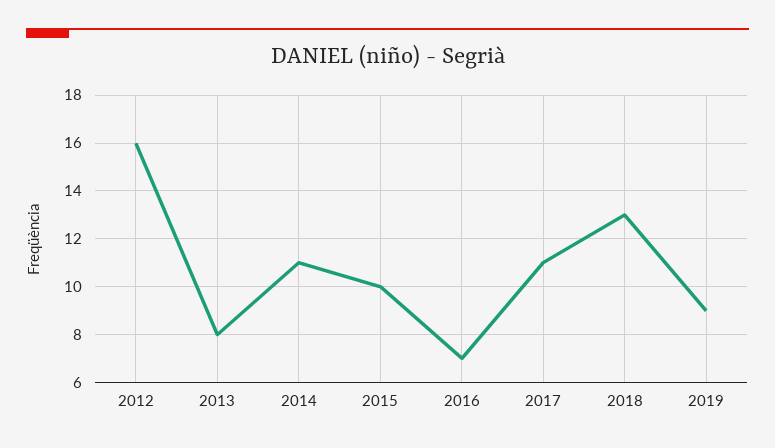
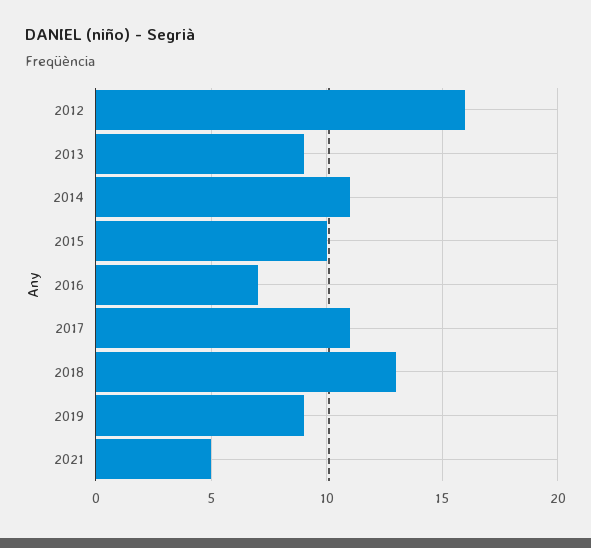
2013: 8 -> 9
2021: none -> 5

